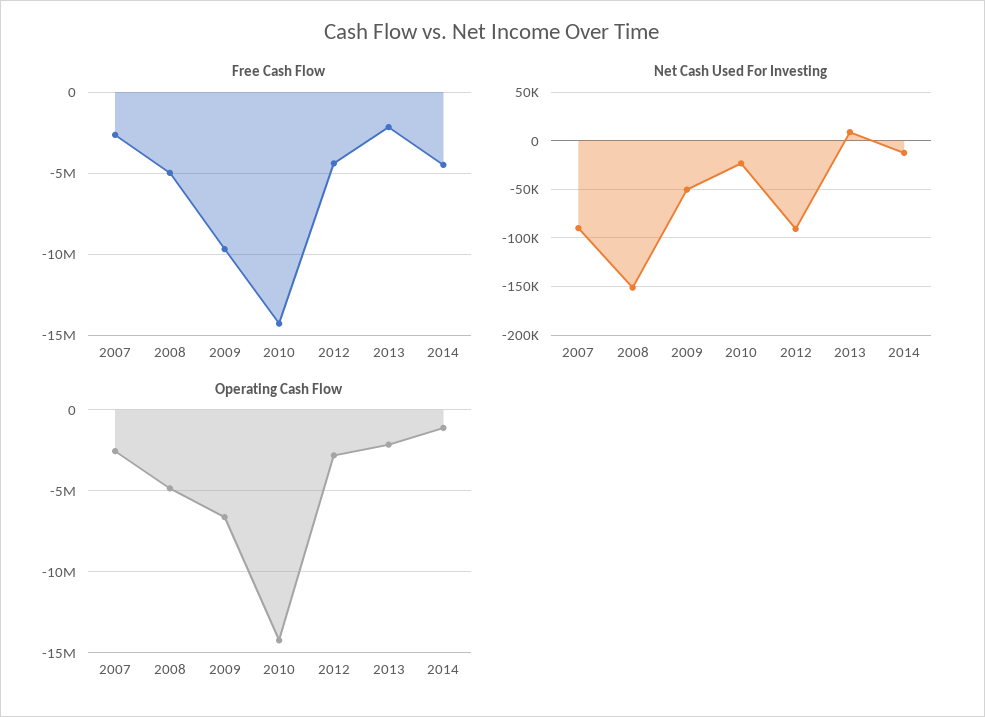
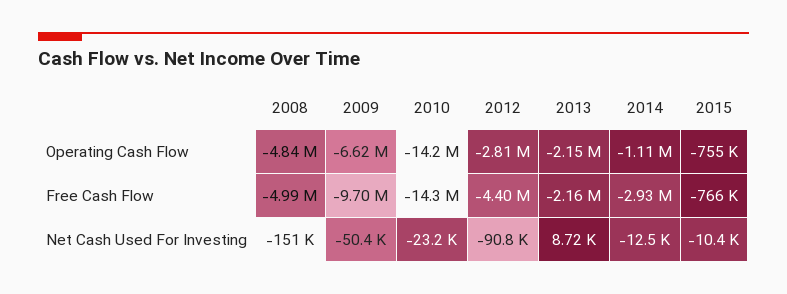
Free Cash Flow, 2007: -2500000 -> none
Free Cash Flow, 2014: -4500000 -> -2930000
Net Cash Used For Investing, 2007: -90000 -> none
Operating Cash Flow, 2007: -2500000 -> none
Operating Cash Flow, 2015: none -> -755000
Free Cash Flow, 2015: none -> -766000
Net Cash Used For Investing, 2015: none -> -10400

